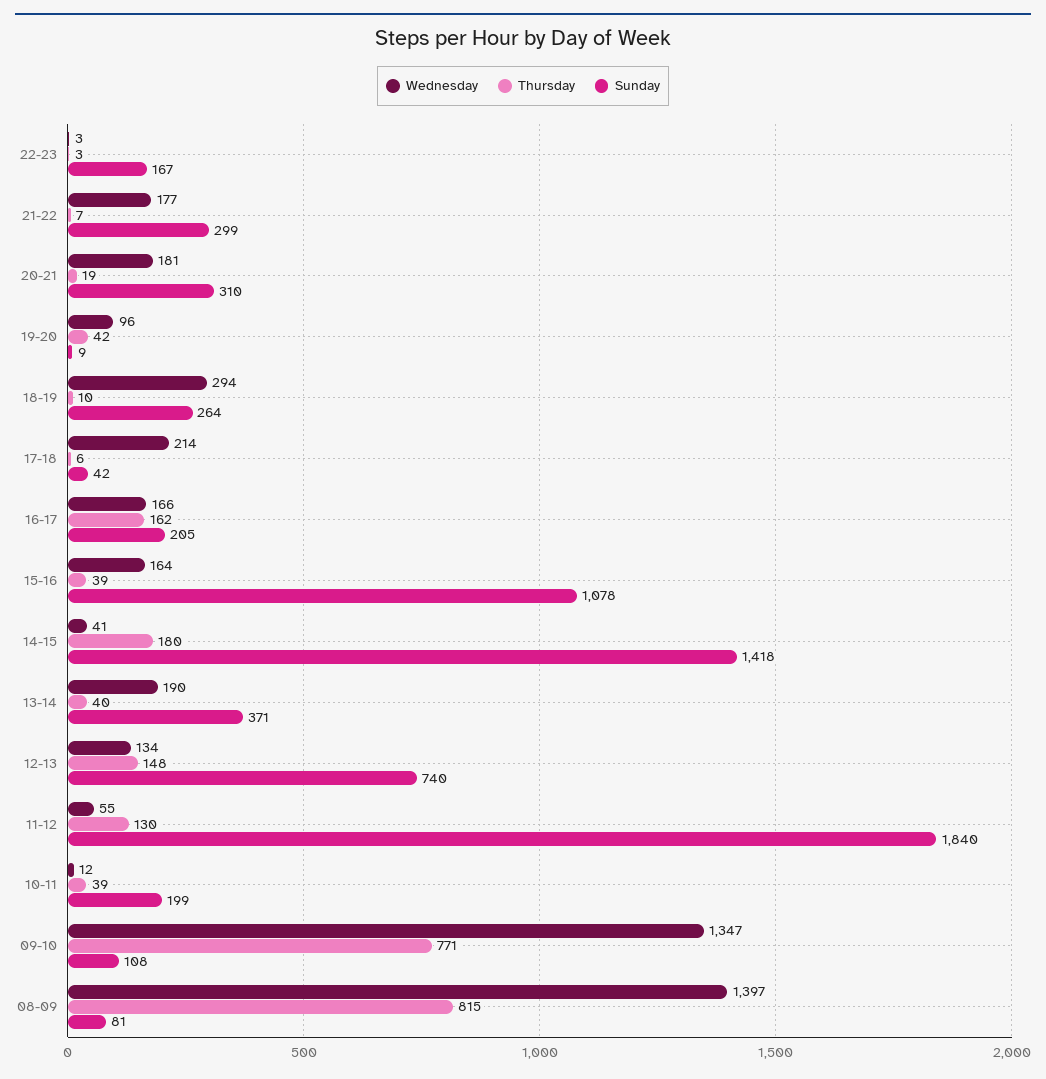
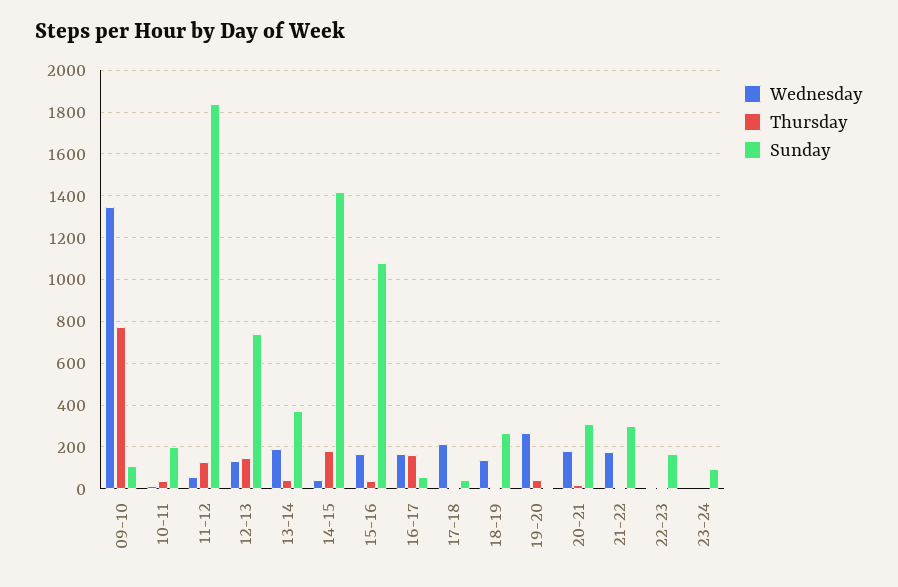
Wednesday, 19-20: 96 -> 250
Wednesday, 18-19: 294 -> 150
Sunday, 16-17: 205 -> 50
Wednesday, 08-09: 1397 -> none
Thursday, 08-09: 815 -> none
Sunday, 08-09: 81 -> none
Wednesday, 23-24: none -> 0
Thursday, 23-24: none -> 0
Sunday, 23-24: none -> 100

